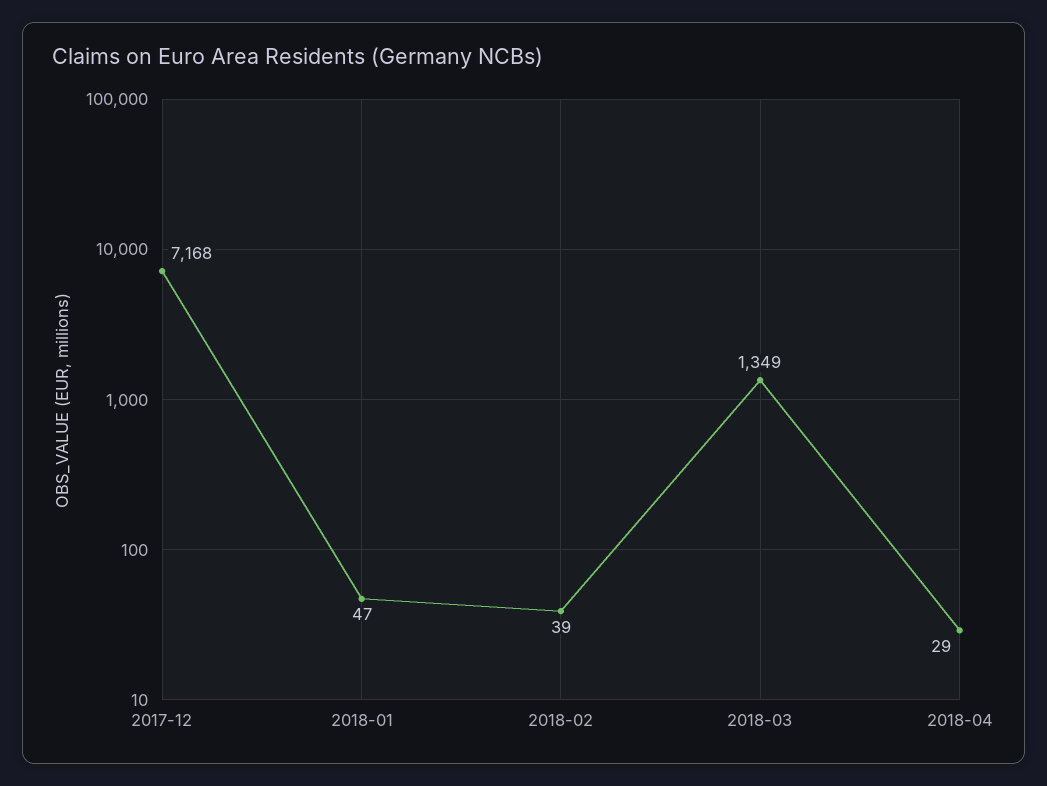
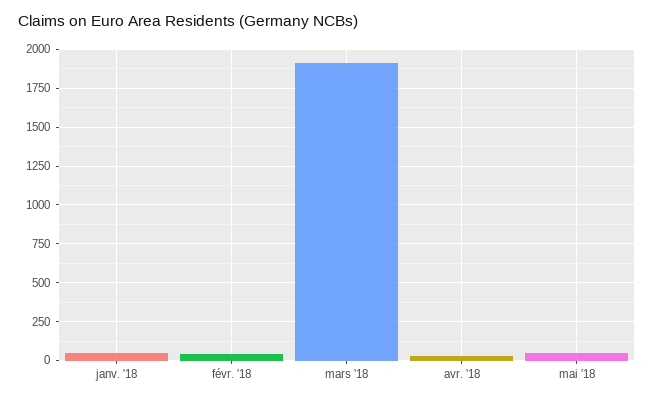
2017-12: 7168 -> none
2018-03: 1349 -> 1900
mai '18: none -> 50

